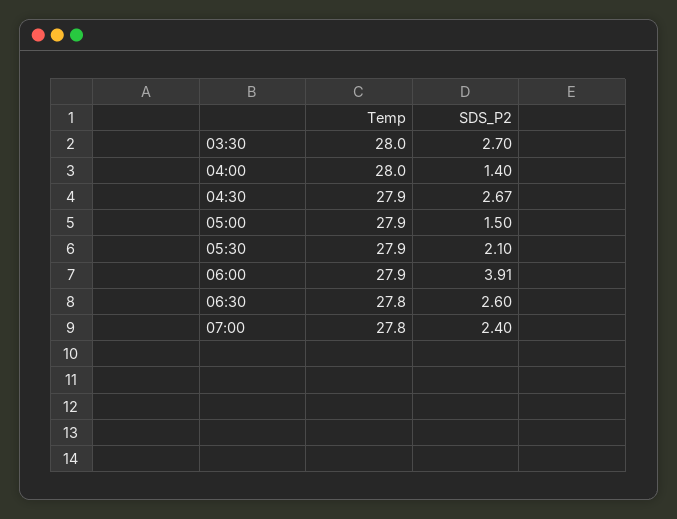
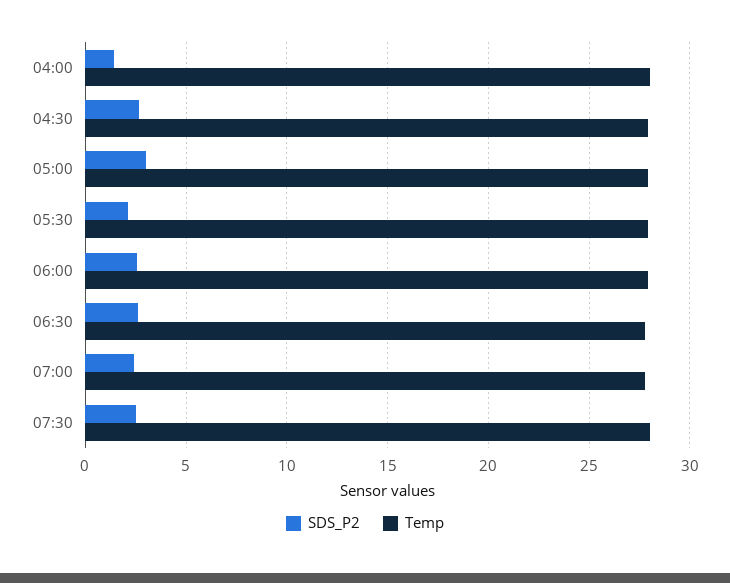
Temp, 03:30: 28 -> none
SDS_P2, 03:30: 2.7 -> none
SDS_P2, 05:00: 1.5 -> 3
SDS_P2, 06:00: 3.91 -> 2.5
SDS_P2, 07:30: none -> 2.5
Temp, 07:30: none -> 28

